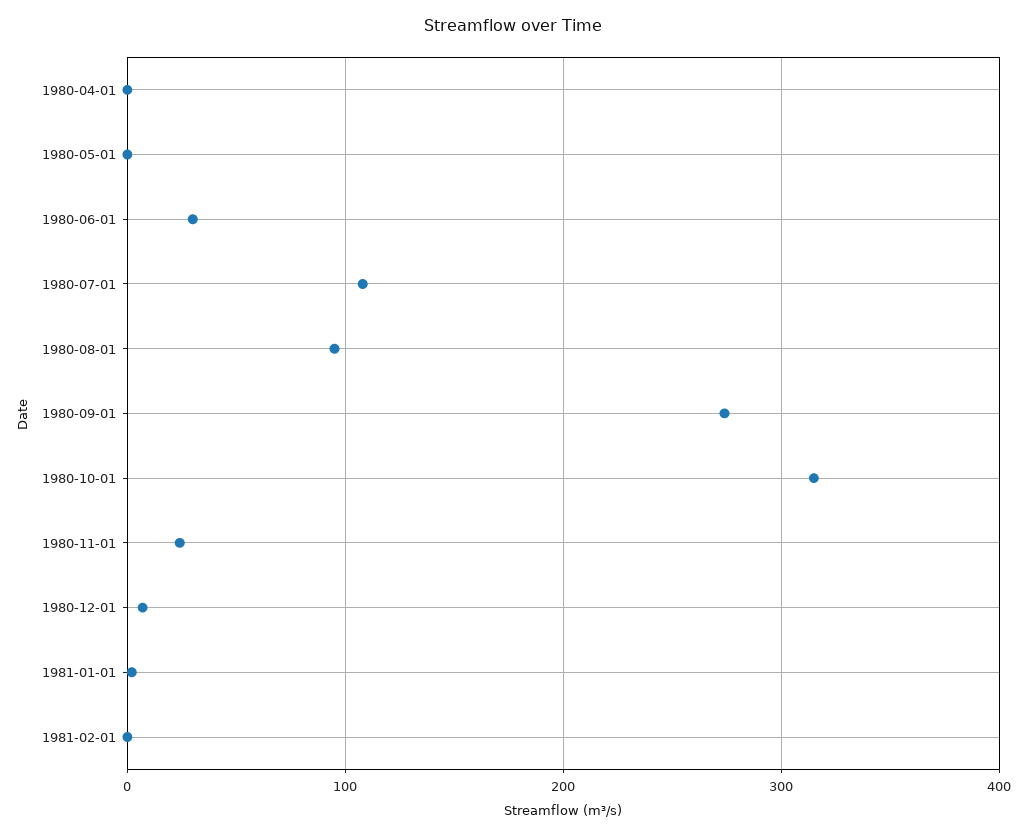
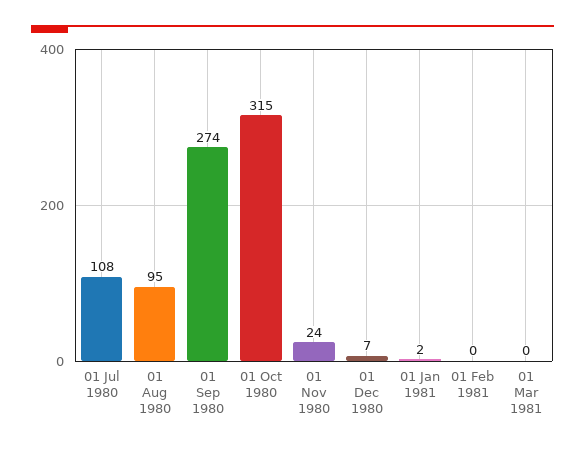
1980-04-01: 0 -> none
1980-05-01: 0 -> none
1980-06-01: 30 -> none
01 Mar 1981: none -> 0

